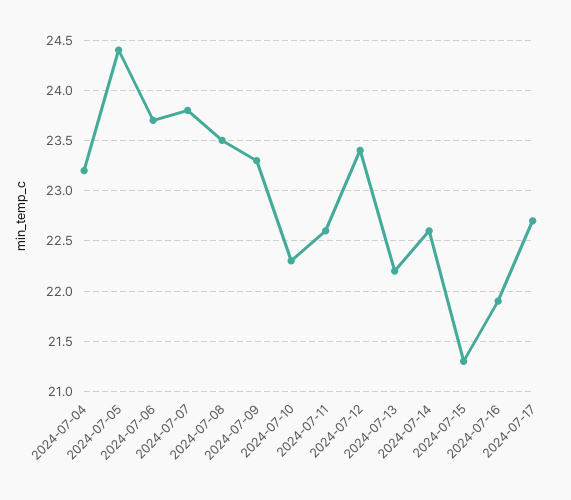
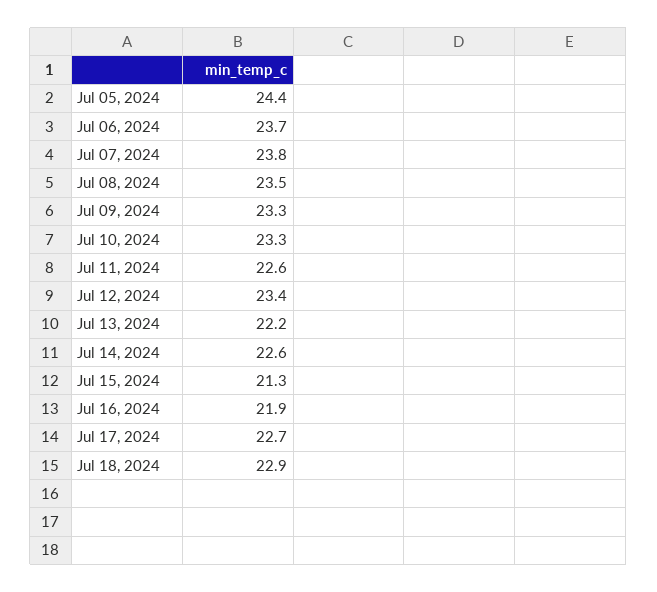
2024-07-04: 23.2 -> none
2024-07-10: 22.3 -> 23.3
Jul 18, 2024: none -> 22.9

